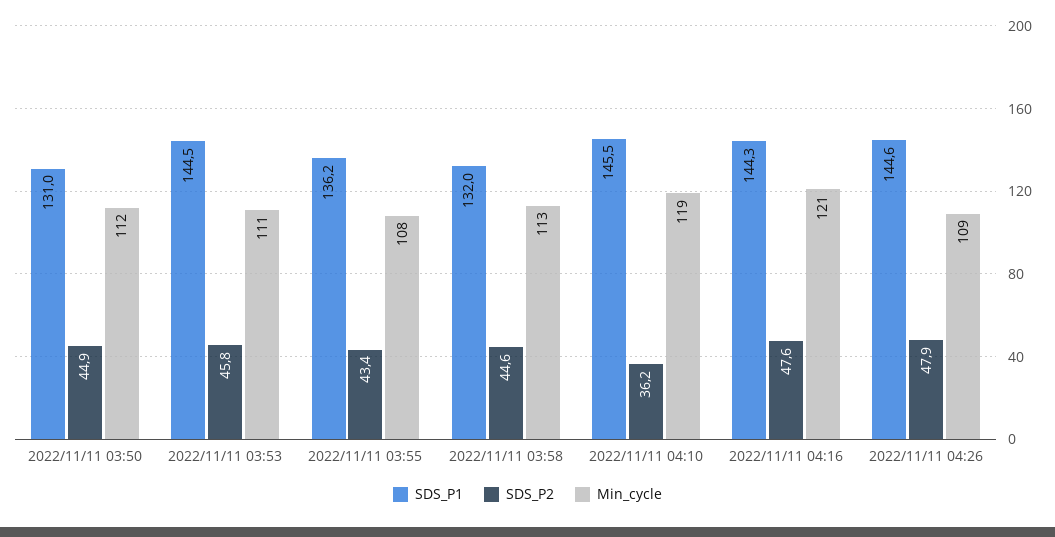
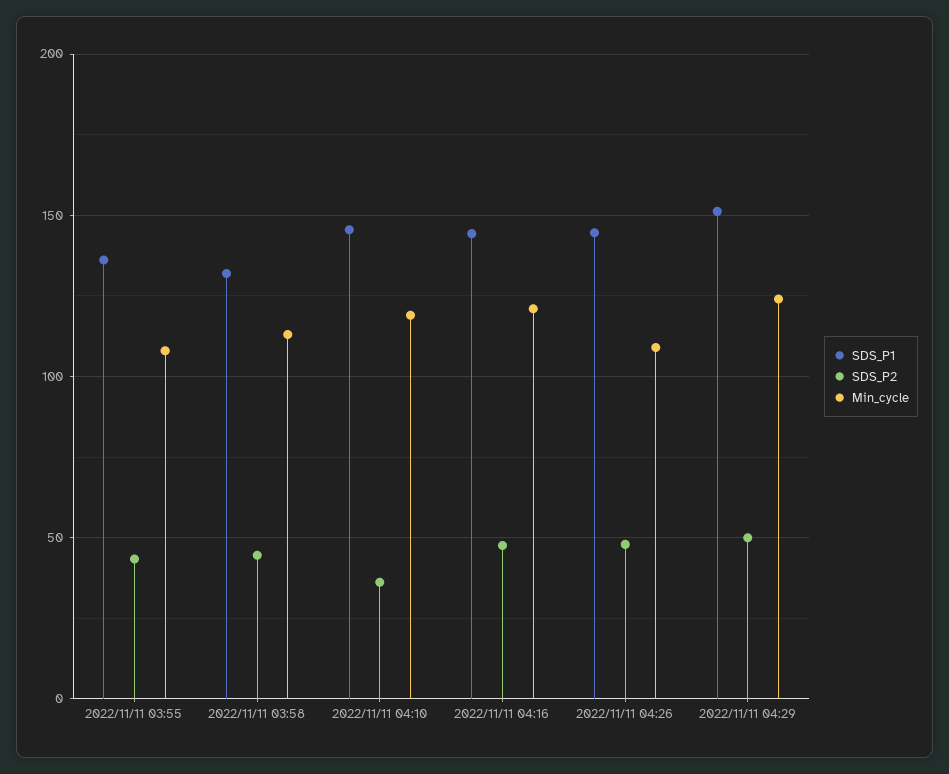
SDS_P1, 2022/11/11 03:50: 131 -> none
SDS_P2, 2022/11/11 03:50: 44.9 -> none
Min_cycle, 2022/11/11 03:50: 112 -> none
SDS_P1, 2022/11/11 03:53: 144.5 -> none
SDS_P2, 2022/11/11 03:53: 45.8 -> none
Min_cycle, 2022/11/11 03:53: 111 -> none
SDS_P1, 2022/11/11 04:29: none -> 150
SDS_P2, 2022/11/11 04:29: none -> 50
Min_cycle, 2022/11/11 04:29: none -> 125

